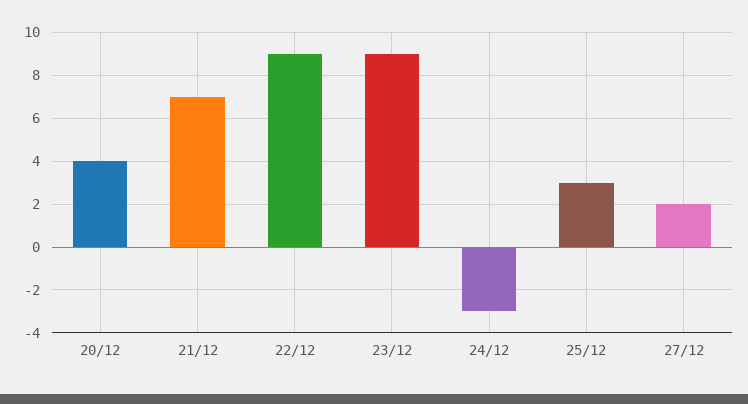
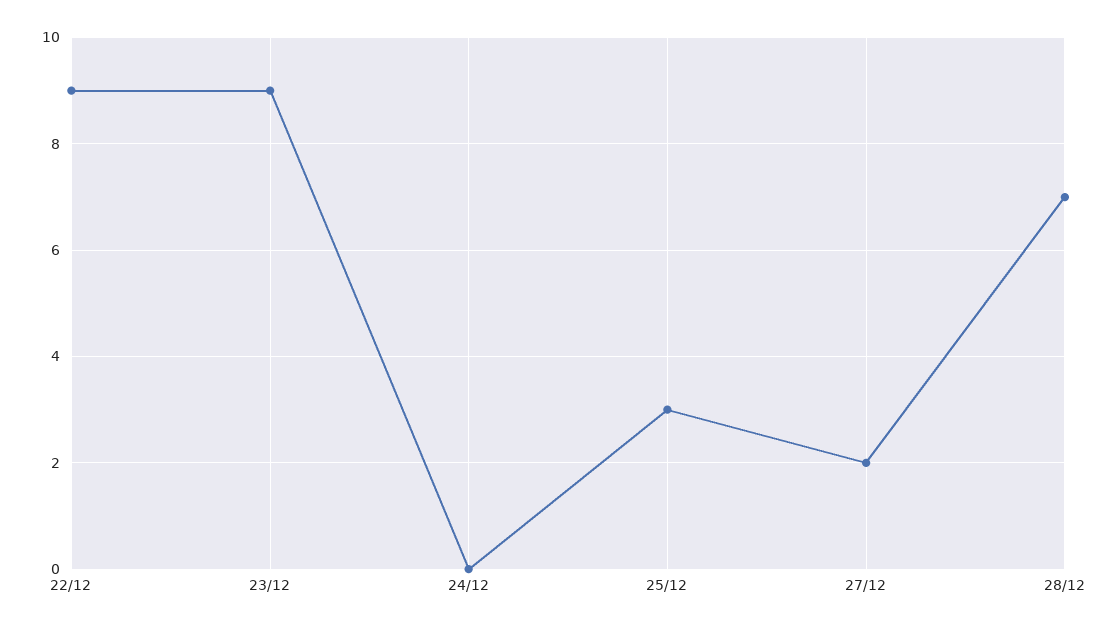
20/12: 4 -> none
21/12: 7 -> none
24/12: -3 -> 0
28/12: none -> 7

